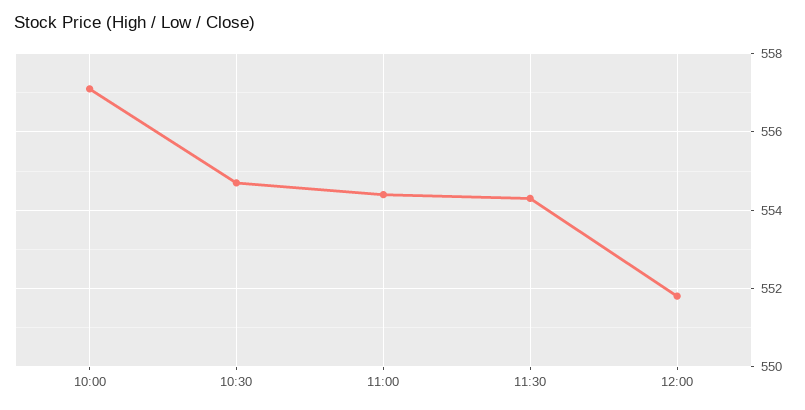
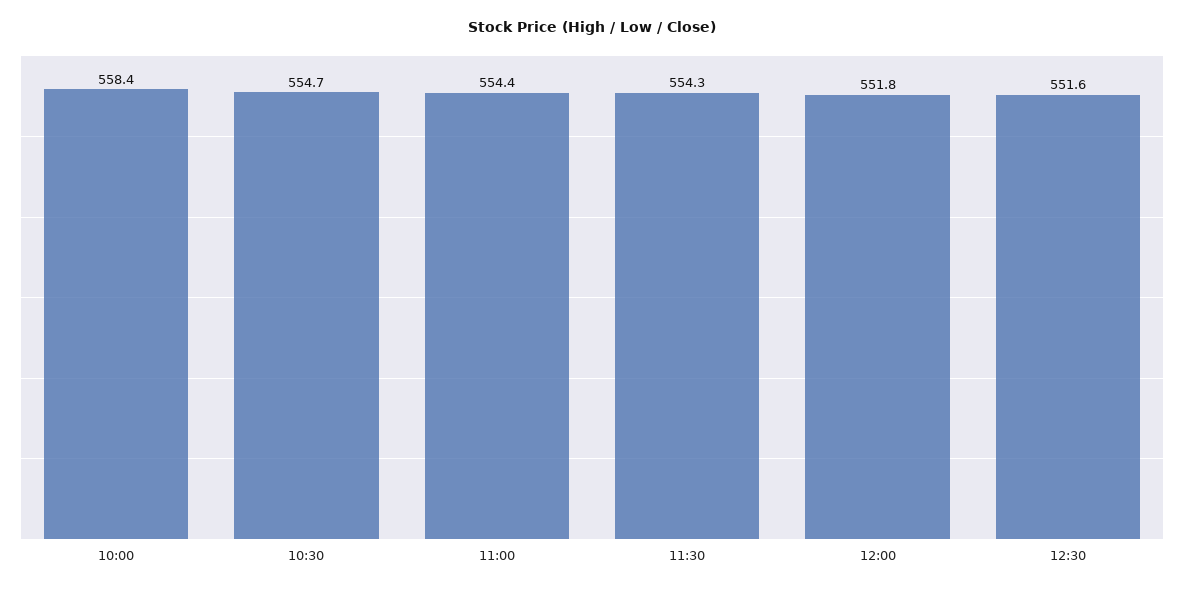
10:00: 557 -> 558.4
12:30: none -> 551.6

